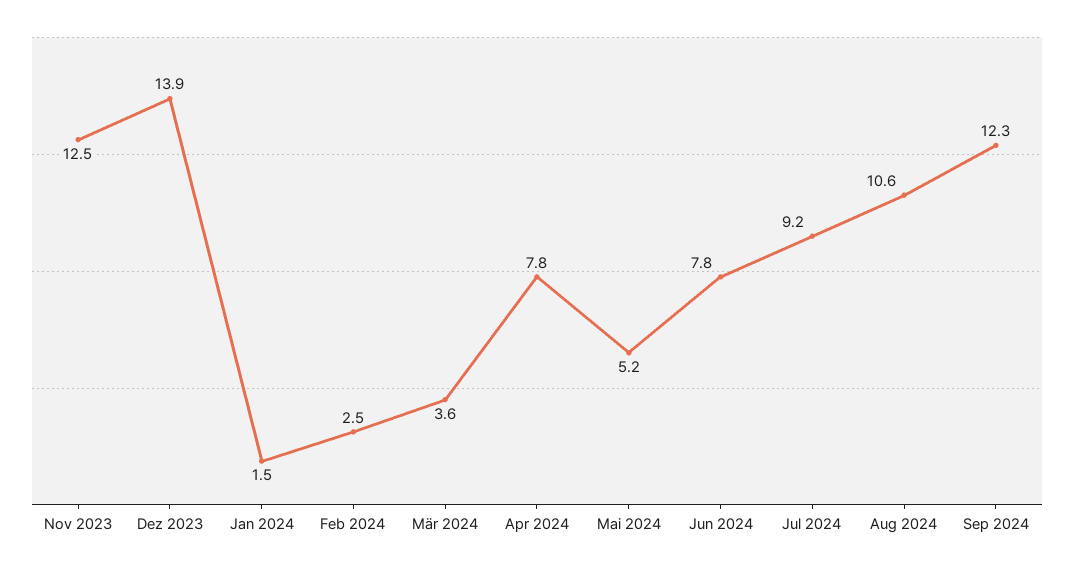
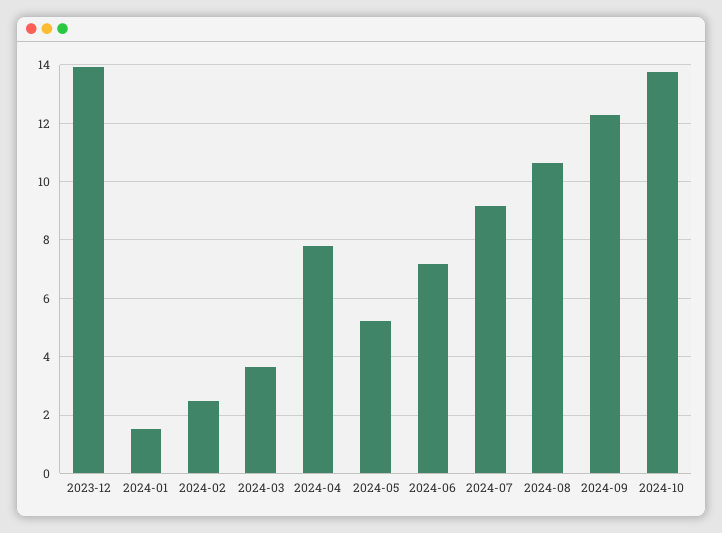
Nov 2023: 12.5 -> none
Jun 2024: 7.8 -> 7.25
2024-10: none -> 13.75

